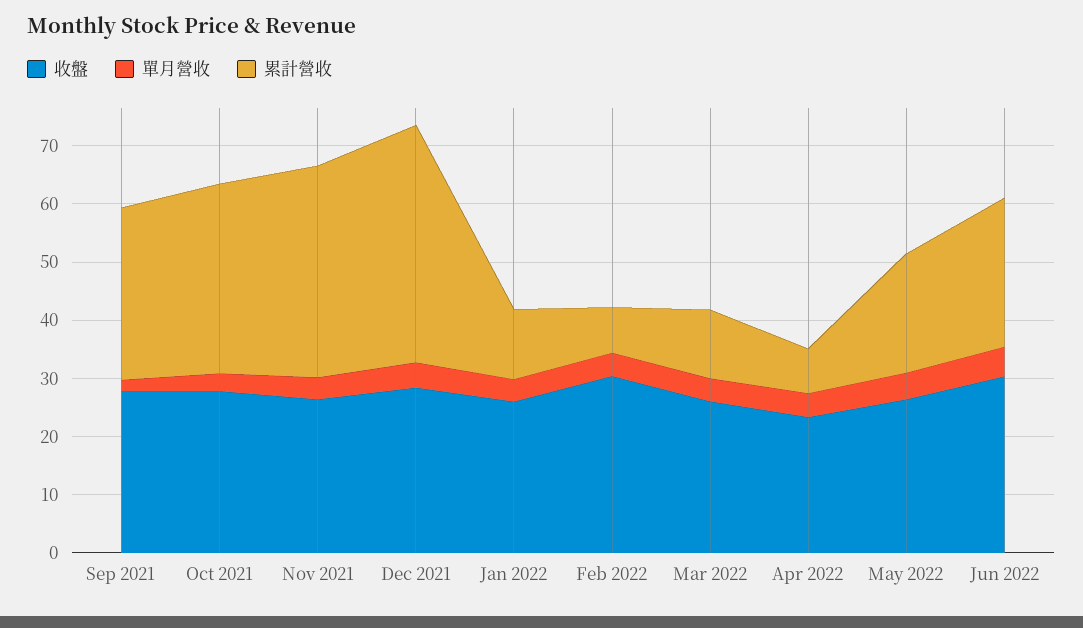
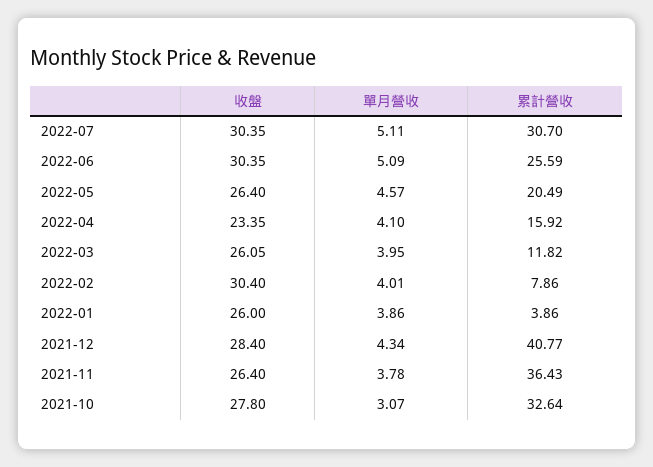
收盤, Sep 2021: 28 -> none
單月營收, Sep 2021: 2 -> none
累計營收, Sep 2021: 30 -> none
累計營收, Jan 2022: 12 -> 3.86
累計營收, Apr 2022: 8 -> 15.92
收盤, 2022-07: none -> 30.35
單月營收, 2022-07: none -> 5.11
累計營收, 2022-07: none -> 30.7

